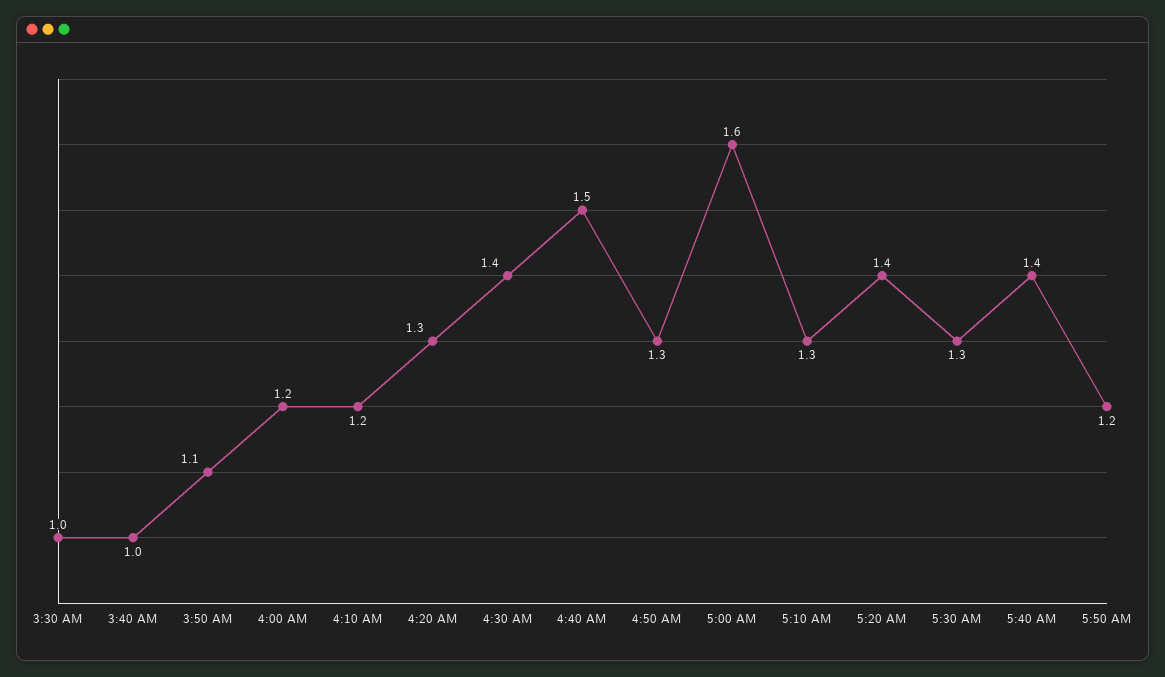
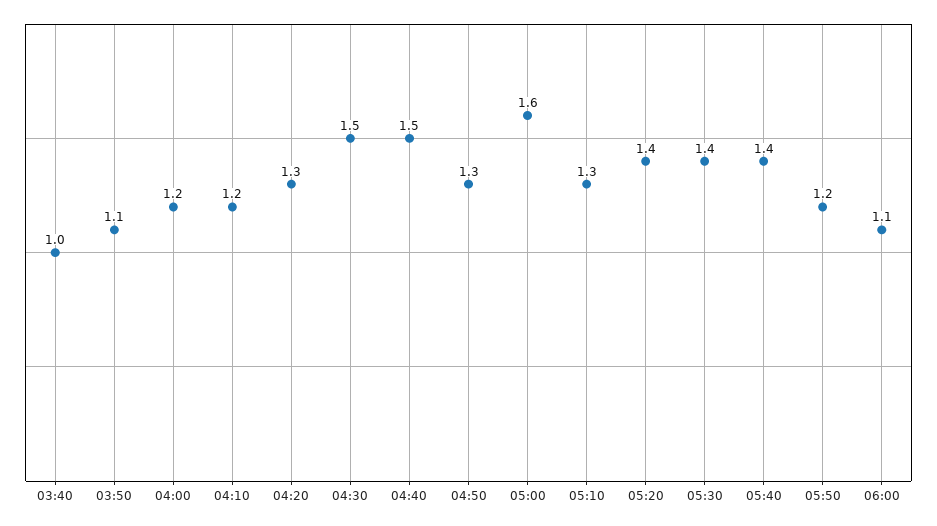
3:30 AM: 1 -> none
4:30 AM: 1.4 -> 1.5
5:30 AM: 1.3 -> 1.4
06:00: none -> 1.1

